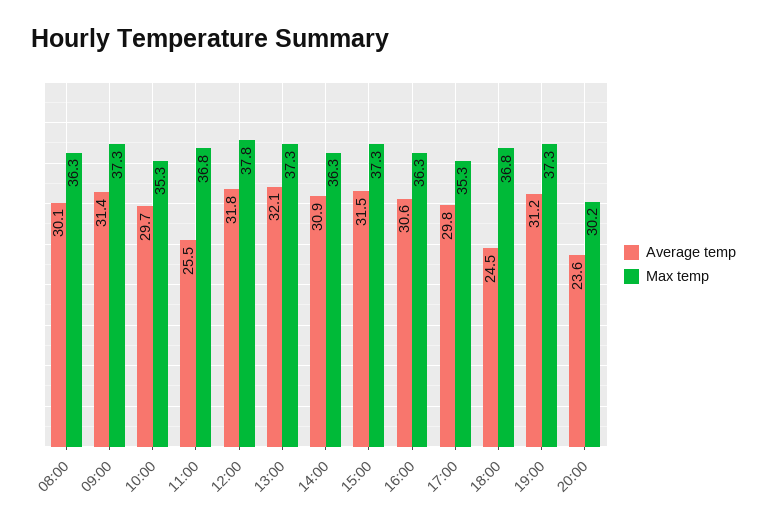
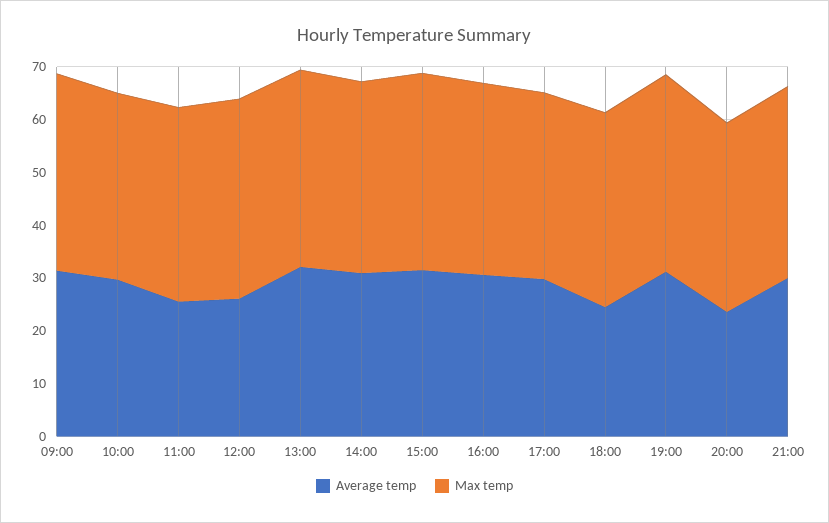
Average temp, 08:00: 30.1 -> none
Max temp, 08:00: 36.3 -> none
Average temp, 12:00: 31.8 -> 26
Max temp, 20:00: 30.2 -> 36
Average temp, 21:00: none -> 30
Max temp, 21:00: none -> 36

